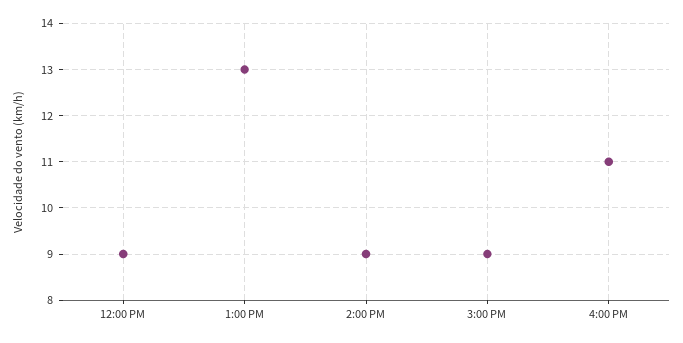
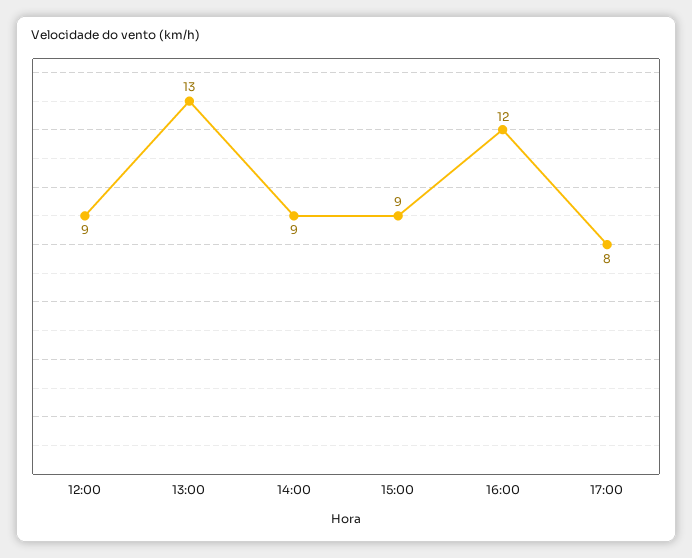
4:00 PM: 11 -> 12
17:00: none -> 8

